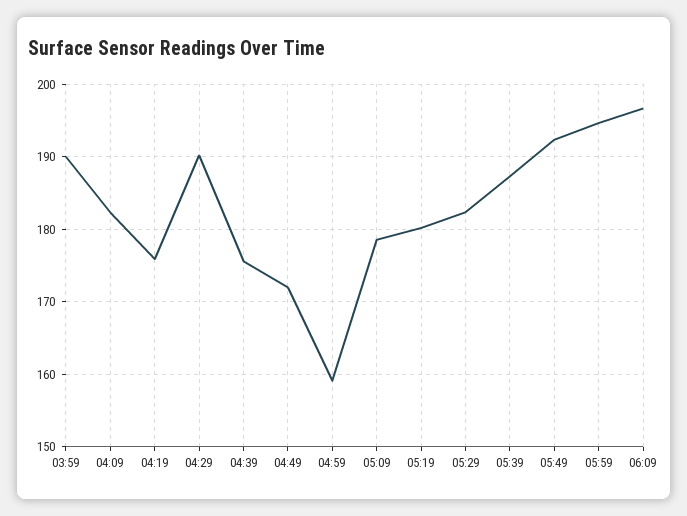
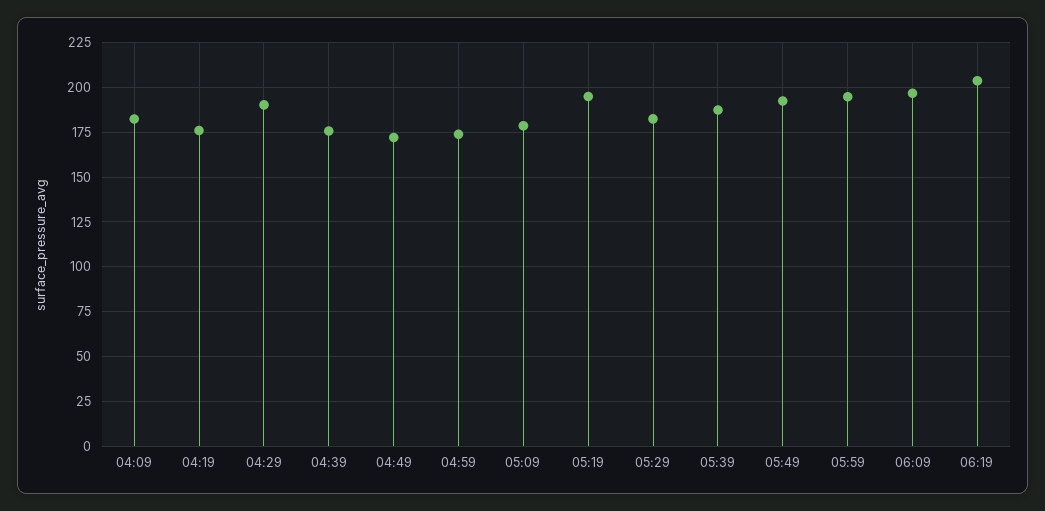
03:59: 190 -> none
04:59: 159 -> 175
05:19: 180 -> 195
06:19: none -> 205

